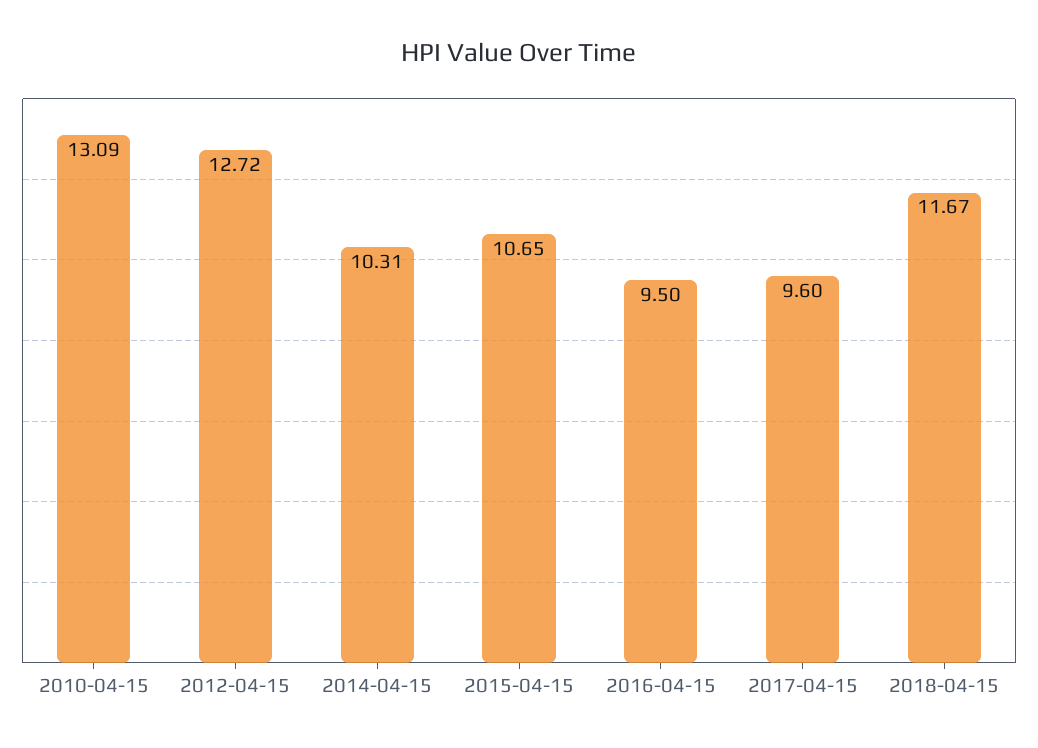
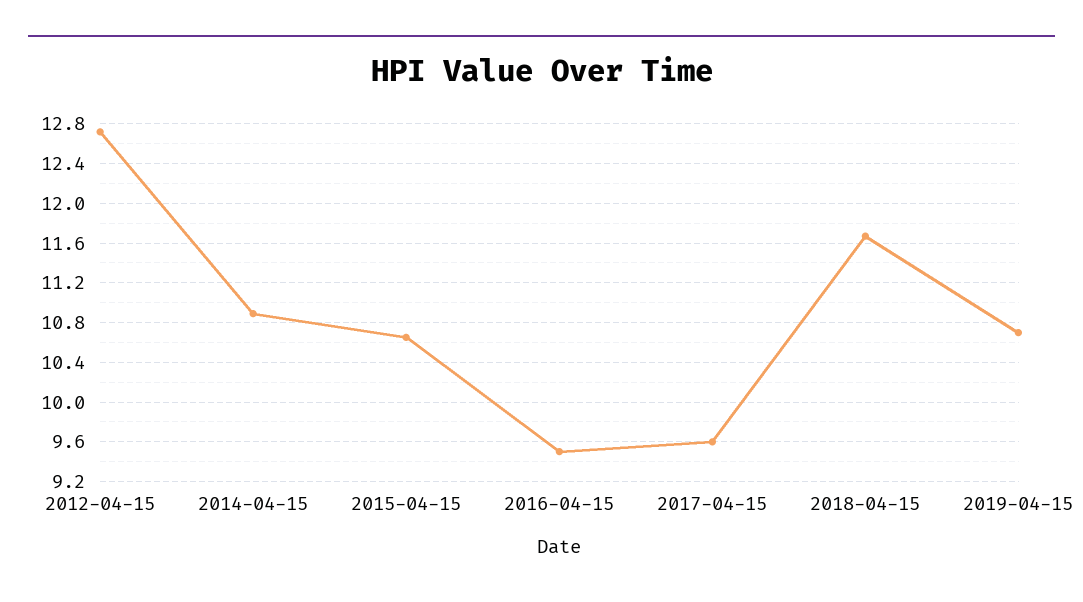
2010-04-15: 13.09 -> none
2014-04-15: 10.31 -> 10.9
2019-04-15: none -> 10.7

